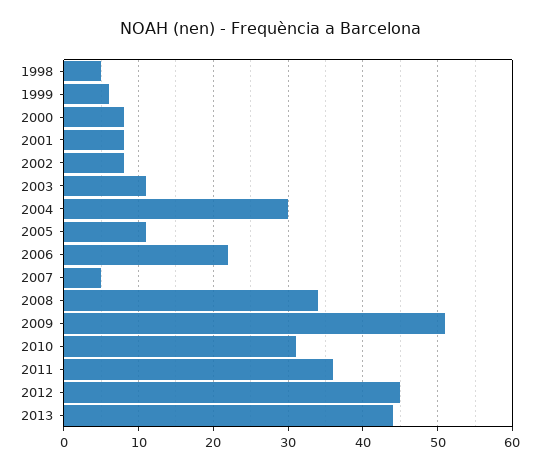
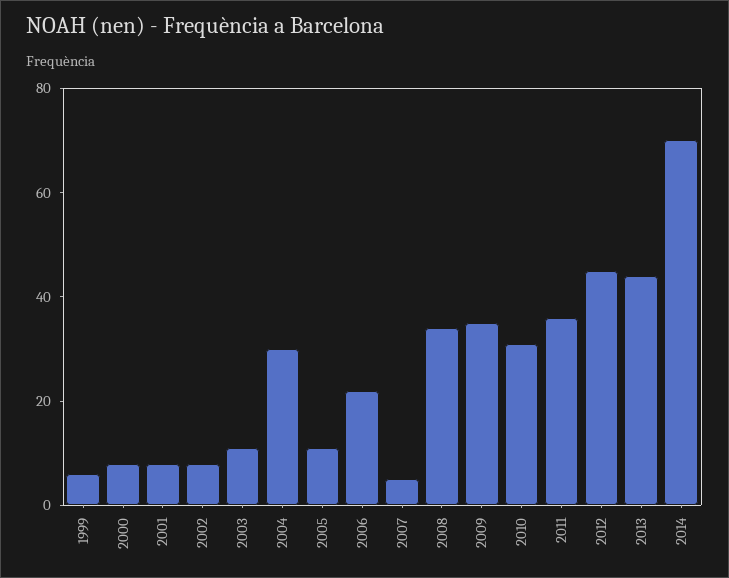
1998: 5 -> none
2009: 51 -> 35
2014: none -> 70

